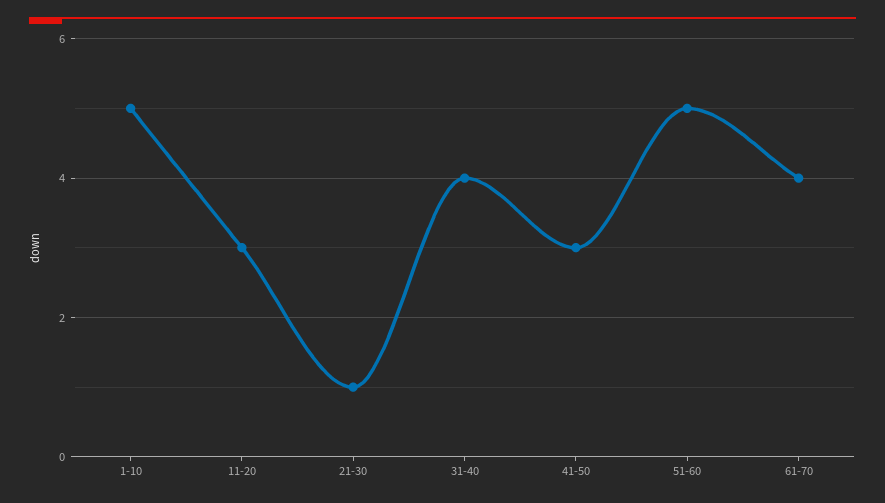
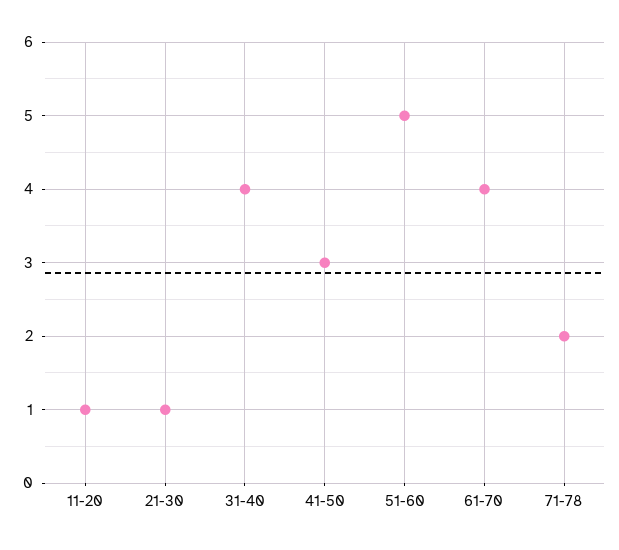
1-10: 5 -> none
11-20: 3 -> 1
71-78: none -> 2

